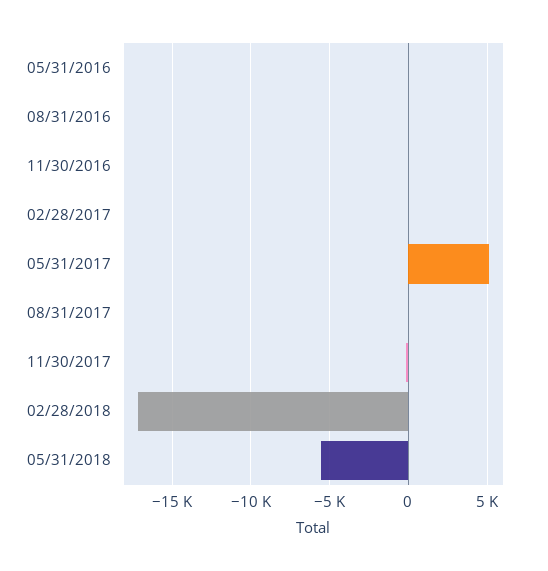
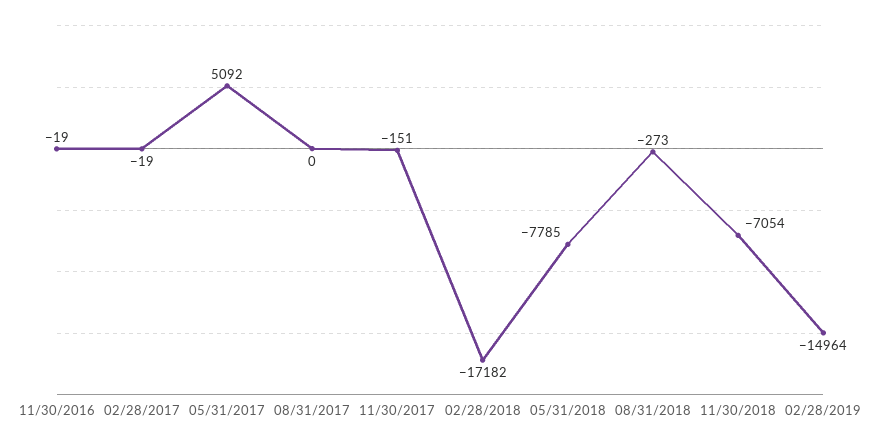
05/31/2016: 0 -> none
08/31/2016: 0 -> none
05/31/2018: -5500 -> -7785
08/31/2018: none -> -273
11/30/2018: none -> -7054
02/28/2019: none -> -14964

